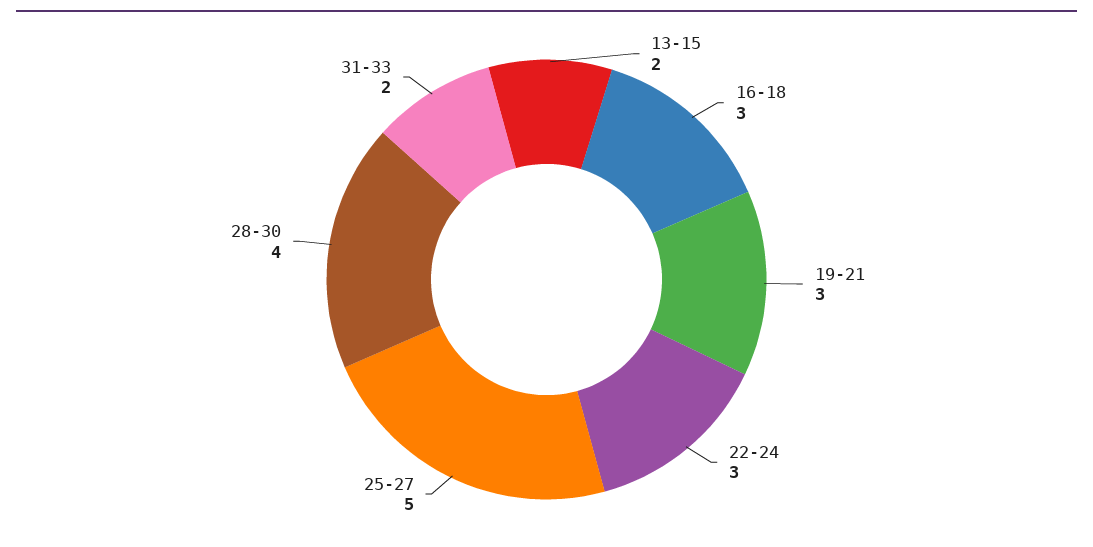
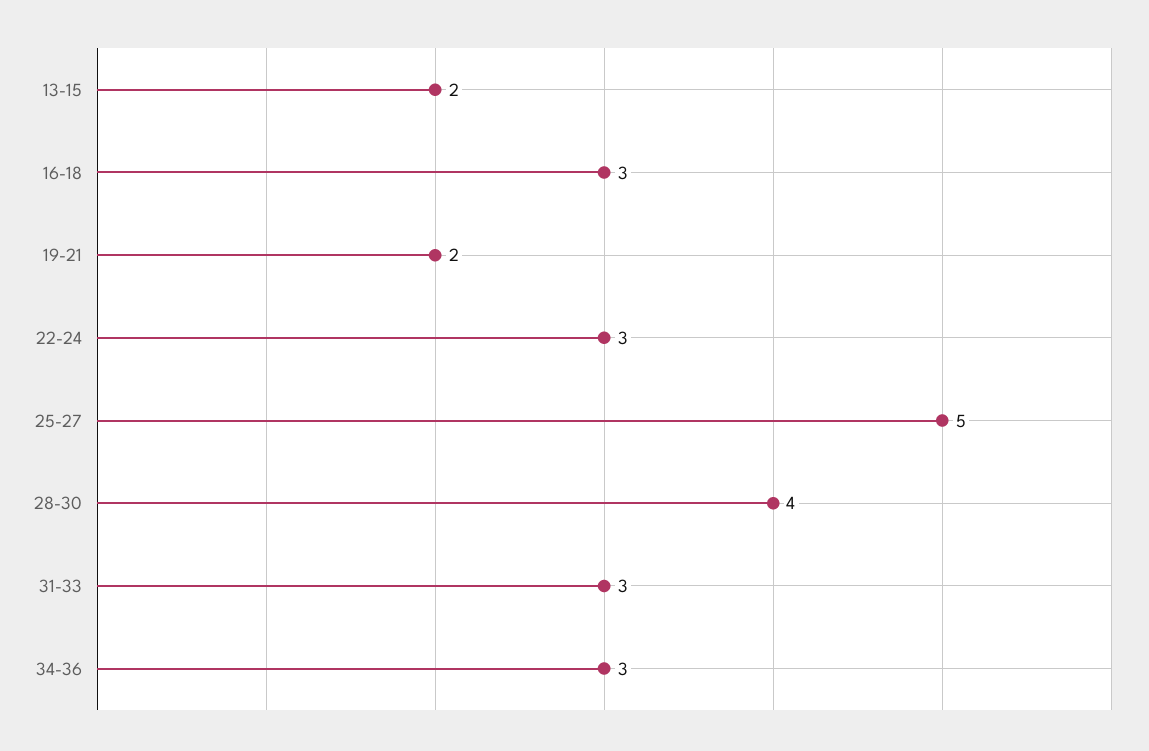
19-21: 3 -> 2
31-33: 2 -> 3
34-36: none -> 3

